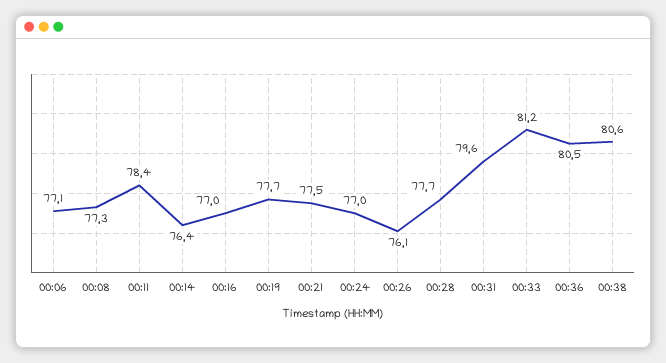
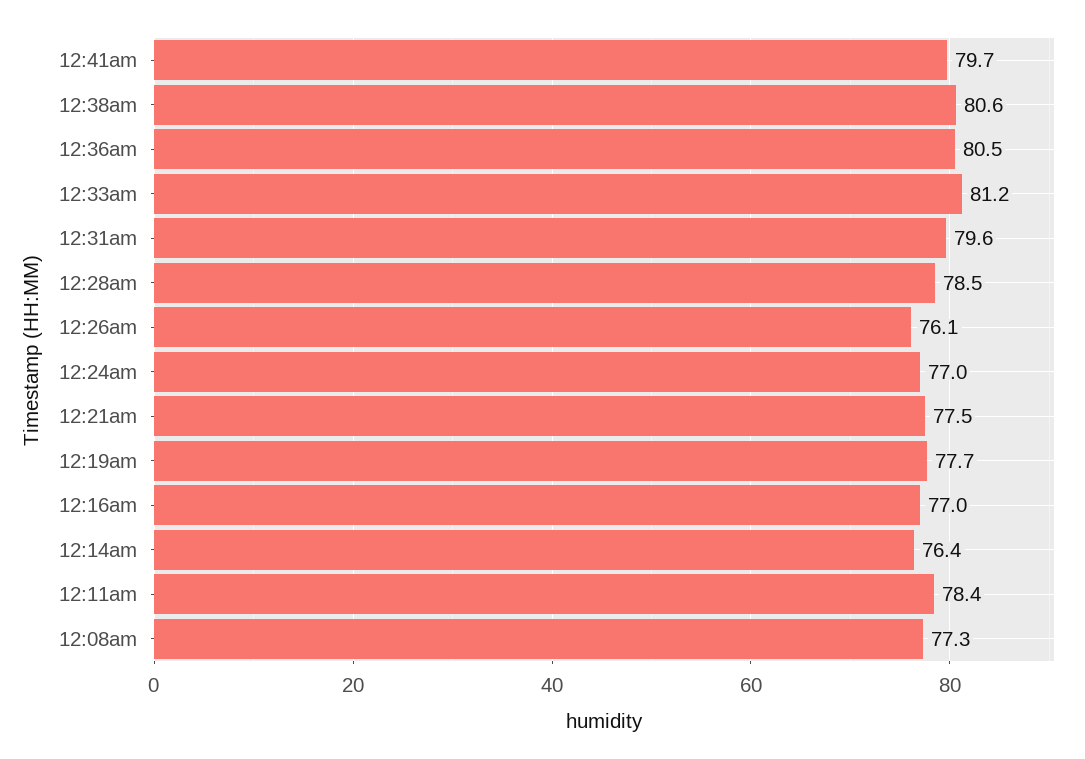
00:06: 77.1 -> none
00:28: 77.7 -> 78.5
12:41am: none -> 79.7

